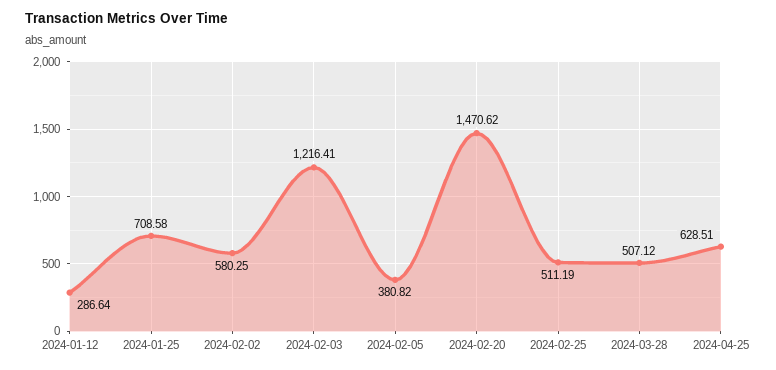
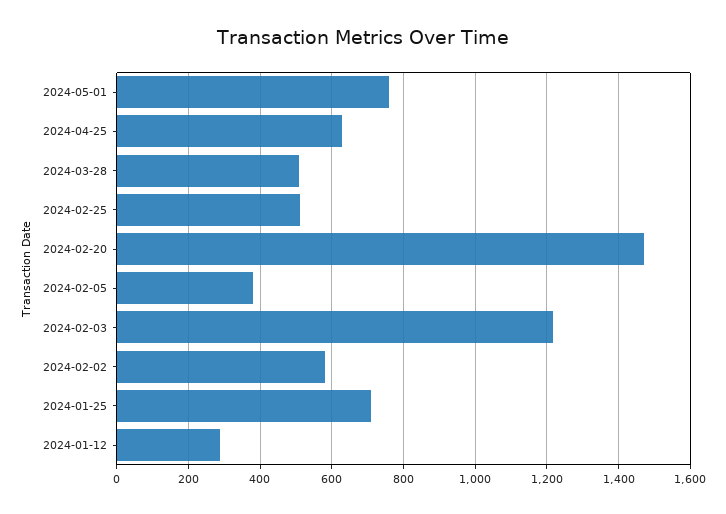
2024-05-01: none -> 760

